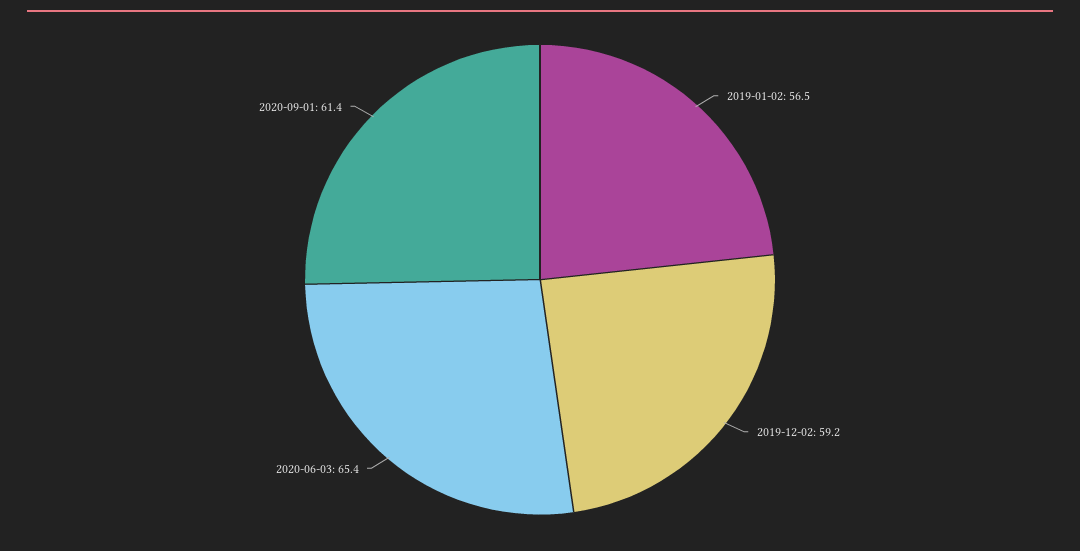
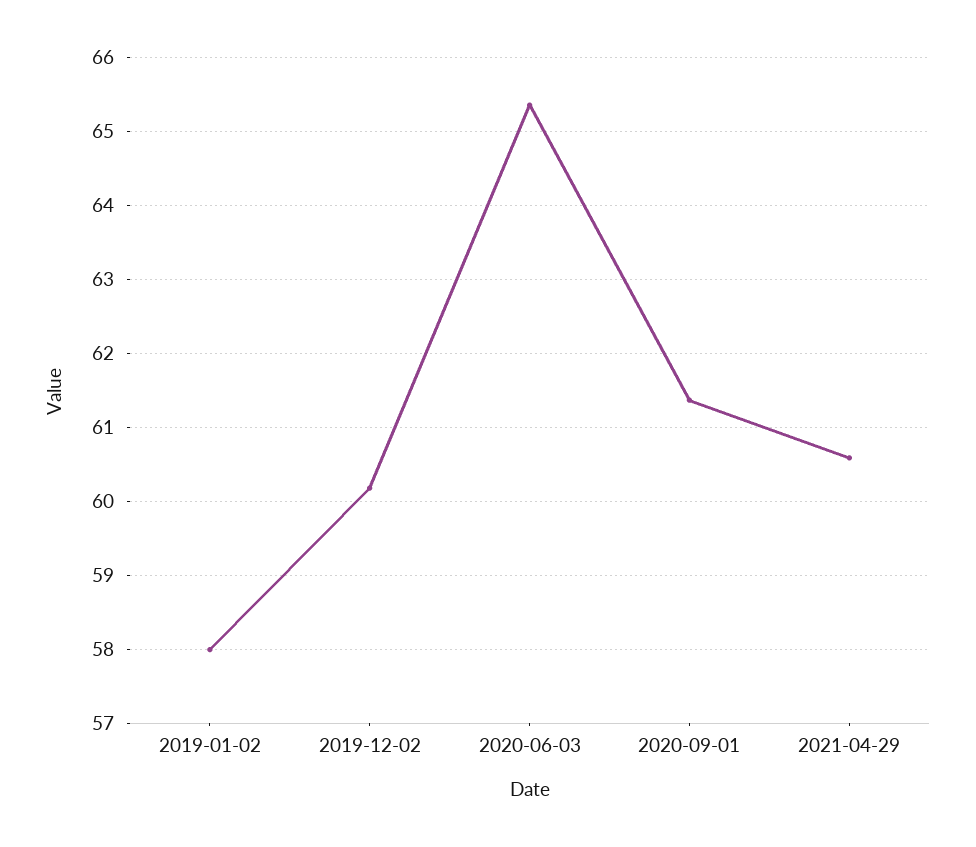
2019-01-02: 56.5 -> 58
2019-12-02: 59.2 -> 60.2
2021-04-29: none -> 60.6

